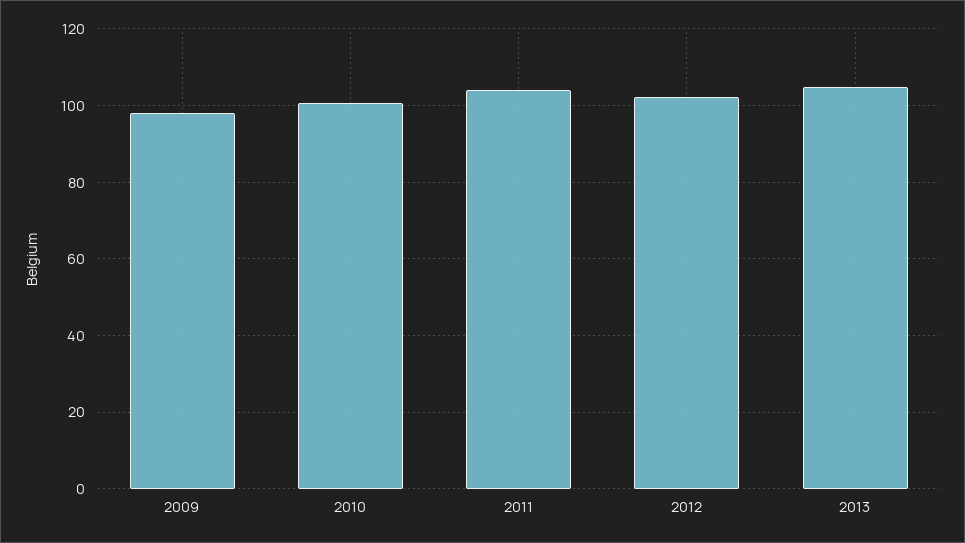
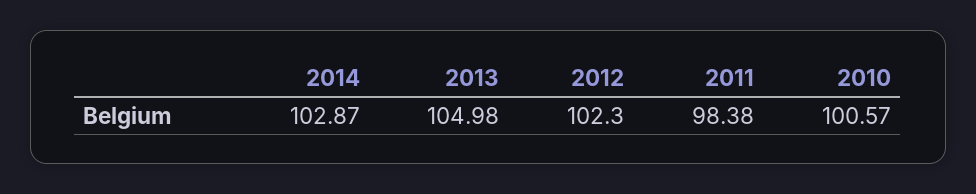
2009: 98 -> none
2011: 104 -> 98.38
2014: none -> 102.87

